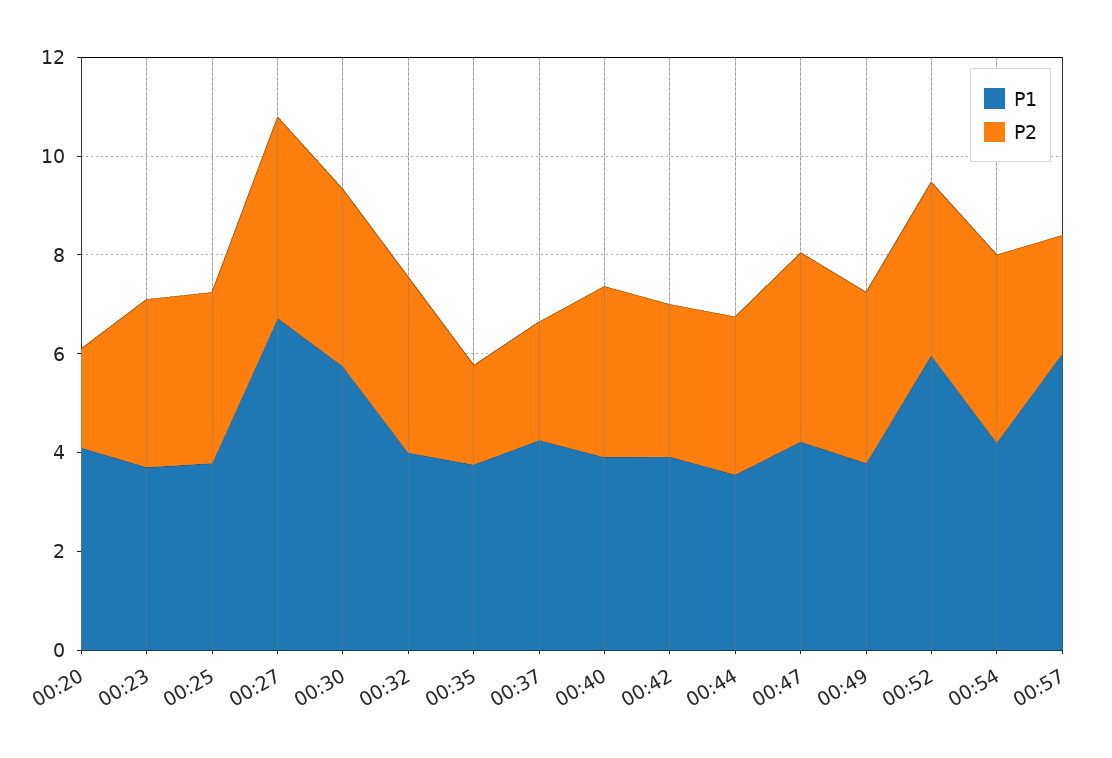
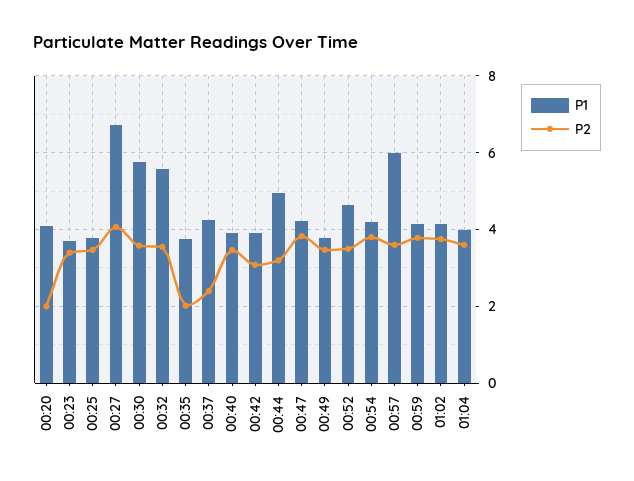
P1, 00:32: 4 -> 5.6
P1, 00:44: 3.5 -> 5
P1, 00:52: 6 -> 4.6
P2, 00:57: 2.5 -> 3.6
P1, 00:59: none -> 4.2
P2, 00:59: none -> 3.8
P1, 01:02: none -> 4.2
P2, 01:02: none -> 3.8
P1, 01:04: none -> 4
P2, 01:04: none -> 3.6

